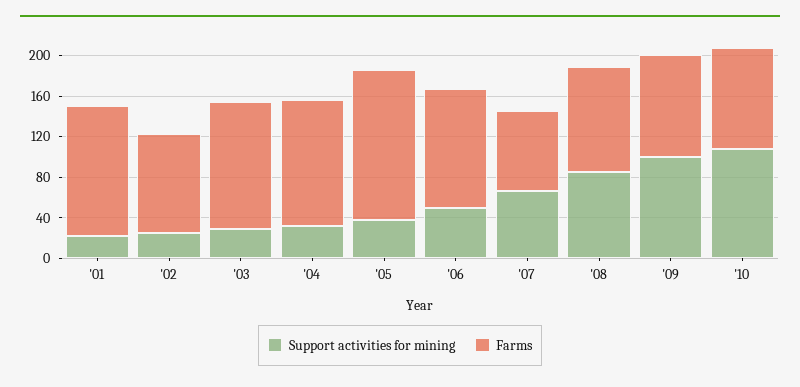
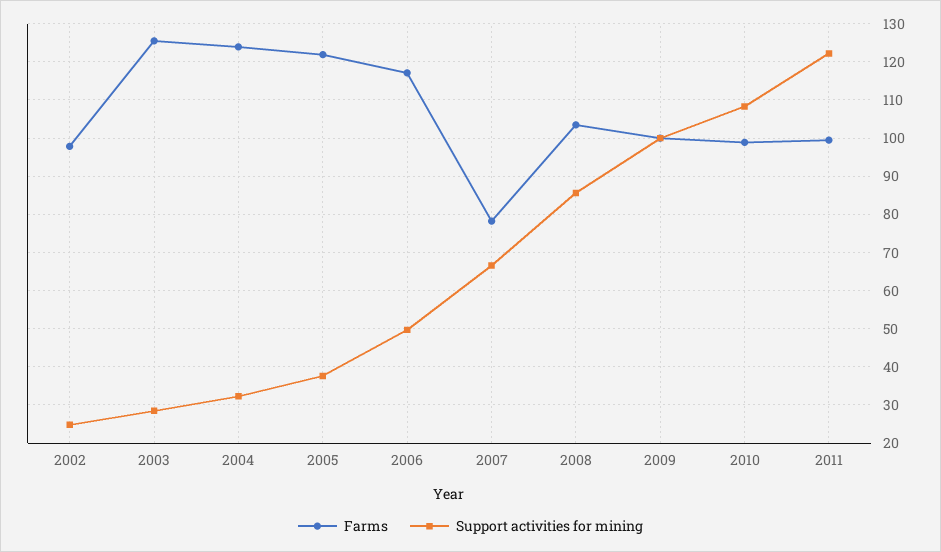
Support activities for mining, '01: 20 -> none
Farms, '01: 130 -> none
Farms, '05: 150 -> 122
Farms, 2011: none -> 100
Support activities for mining, 2011: none -> 122

